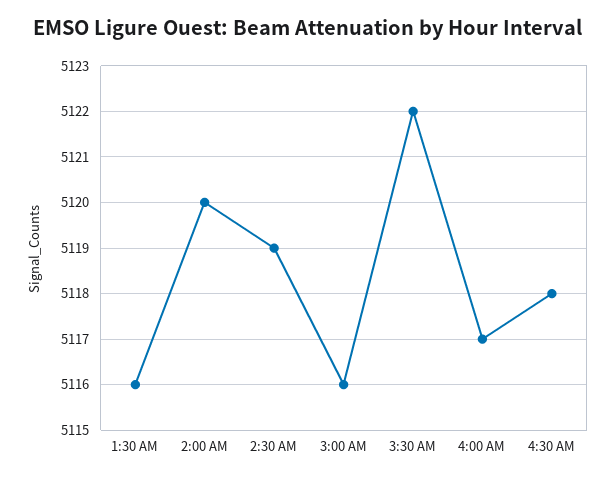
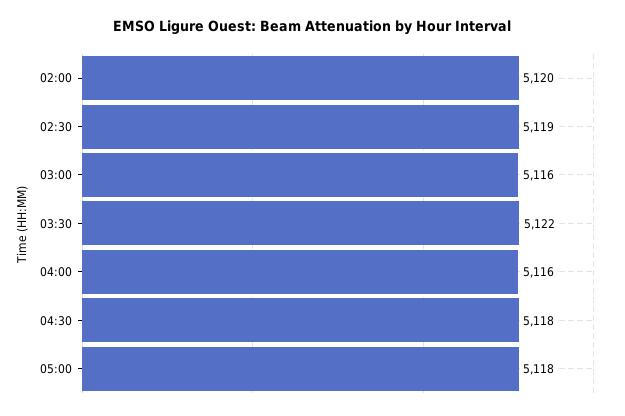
1:30 AM: 5116 -> none
4:00 AM: 5117 -> 5116
05:00: none -> 5118

